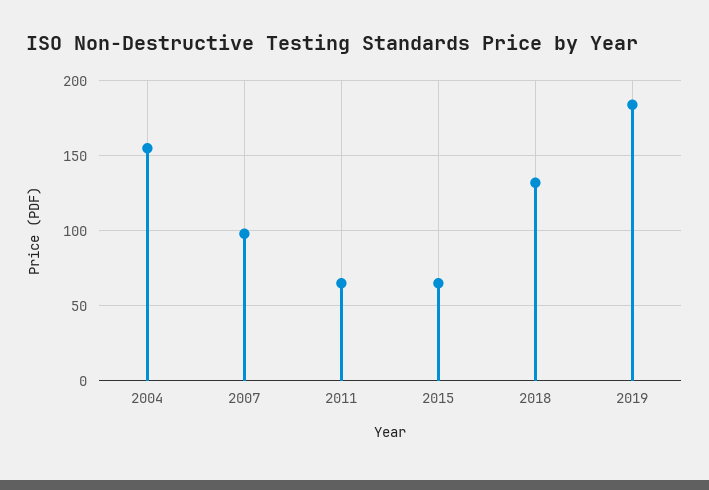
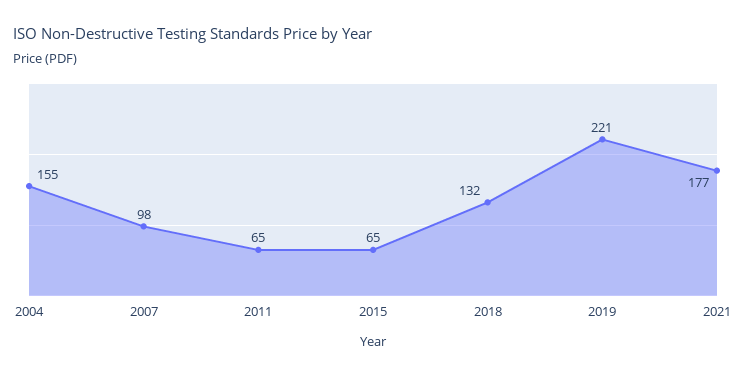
2019: 185 -> 221
2021: none -> 177

